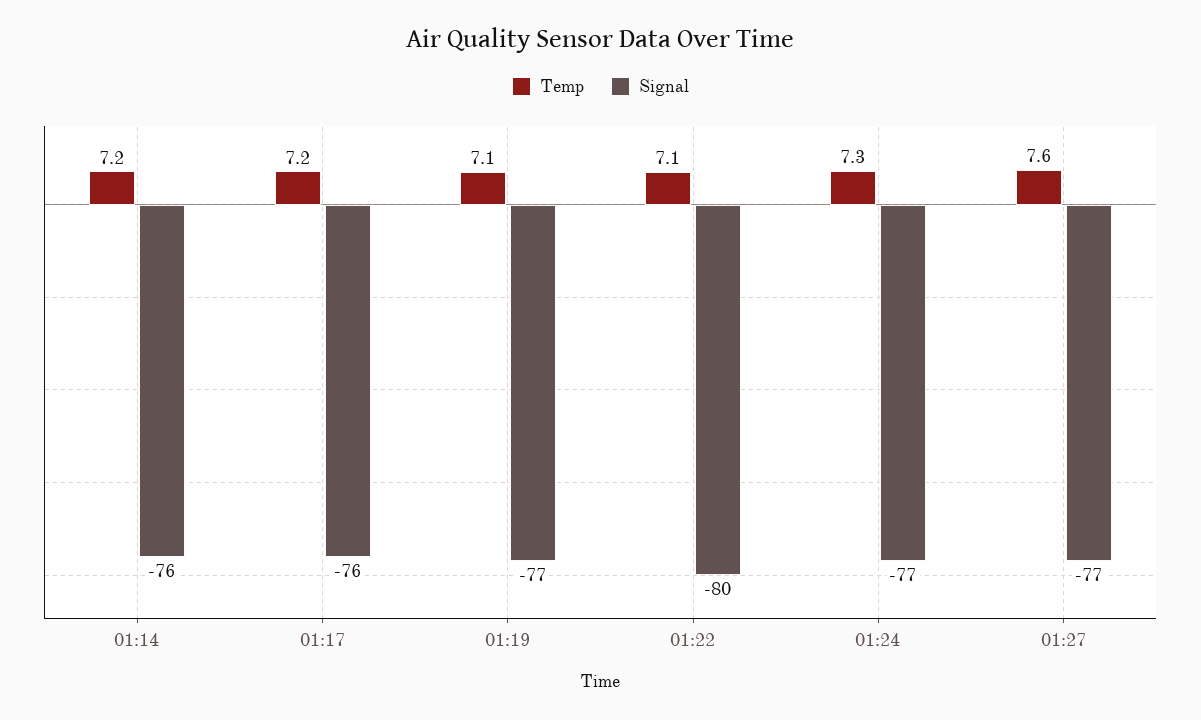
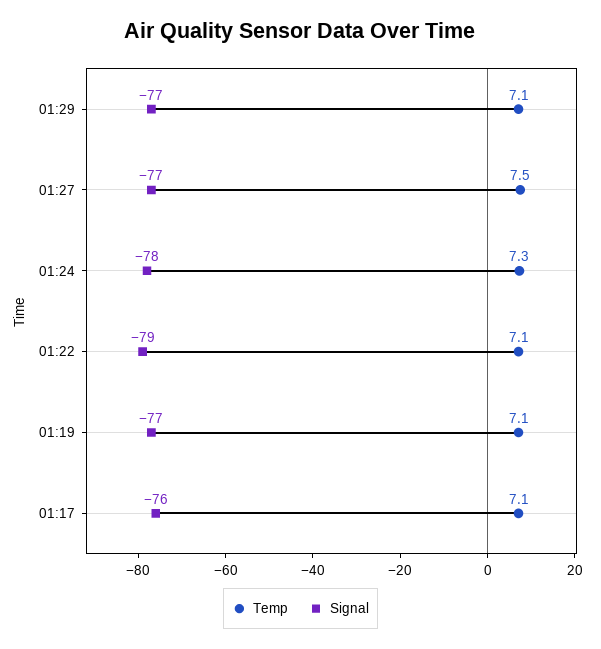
Temp, 01:14: 7.2 -> none
Signal, 01:14: -76 -> none
Temp, 01:17: 7.2 -> 7.1
Signal, 01:22: -80 -> -79
Signal, 01:24: -77 -> -78
Temp, 01:27: 7.6 -> 7.5
Temp, 01:29: none -> 7.1
Signal, 01:29: none -> -77

